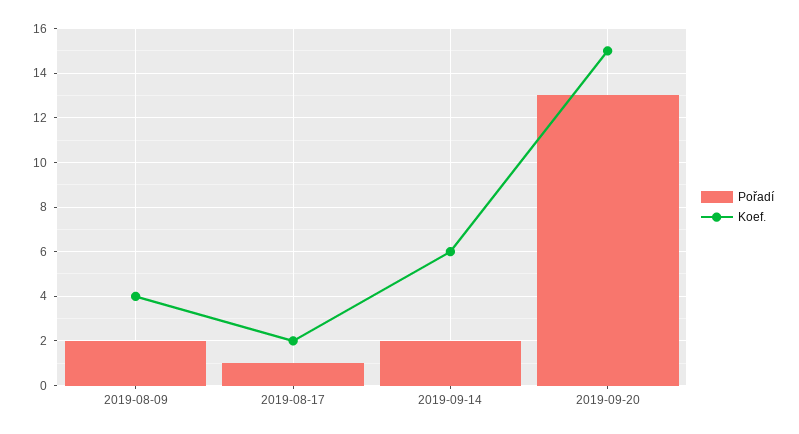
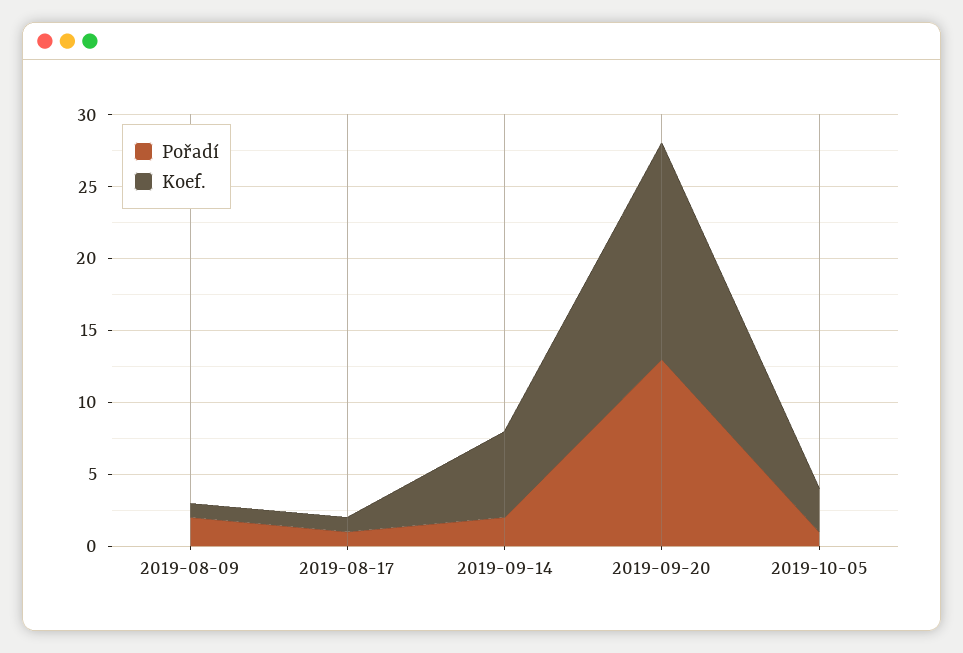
Koef., 2019-08-09: 4 -> 1
Koef., 2019-08-17: 2 -> 1
Pořadí, 2019-10-05: none -> 1
Koef., 2019-10-05: none -> 3

